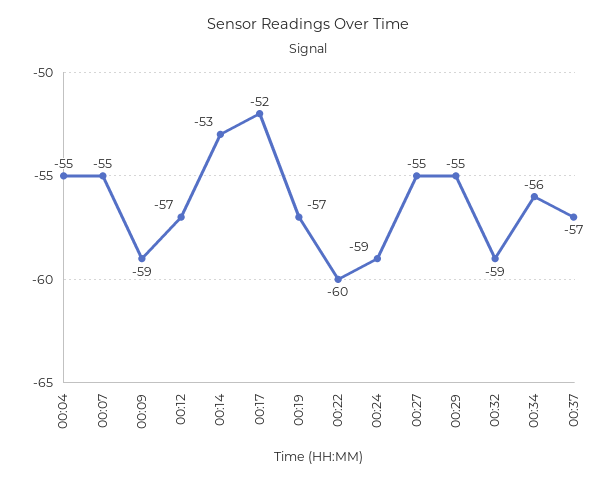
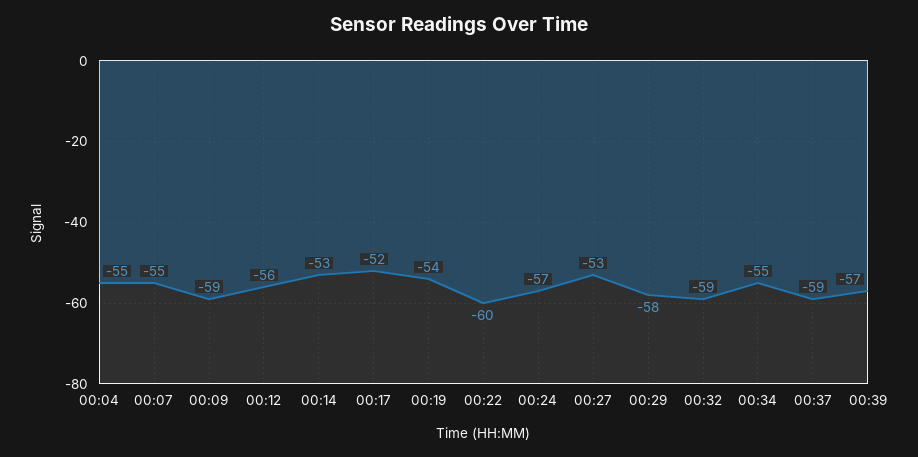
00:12: -57 -> -56
00:19: -57 -> -54
00:24: -59 -> -57
00:27: -55 -> -53
00:29: -55 -> -58
00:34: -56 -> -55
00:37: -57 -> -59
00:39: none -> -57

